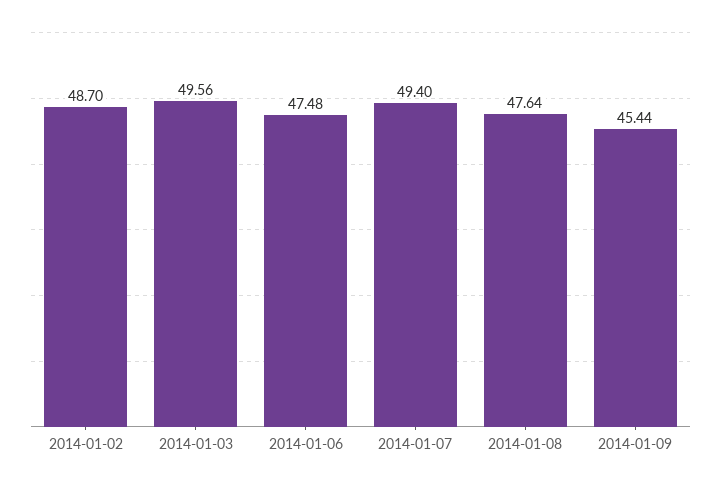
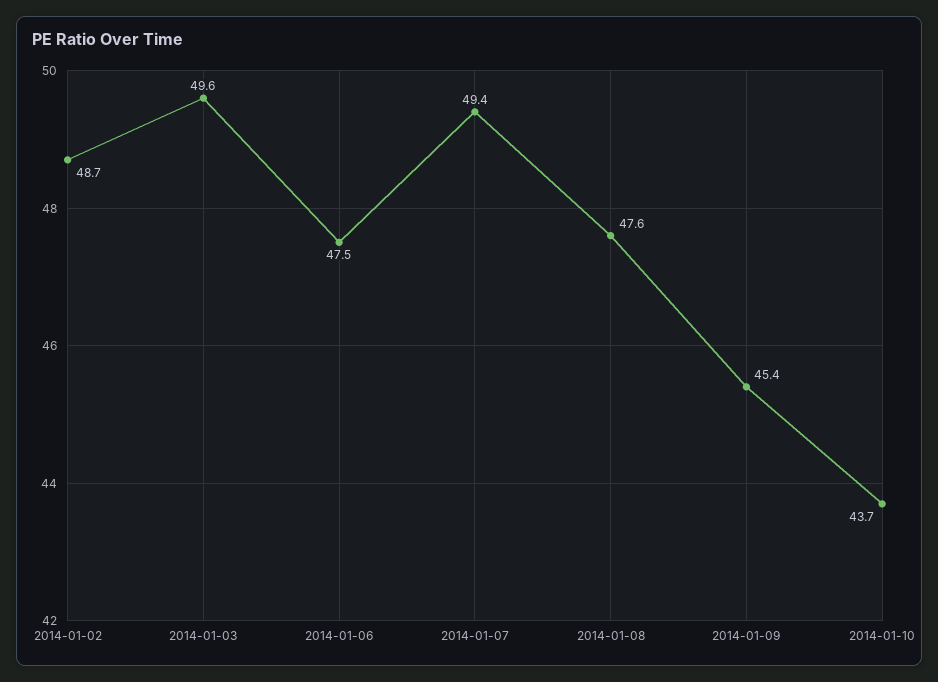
2014-01-10: none -> 43.7

